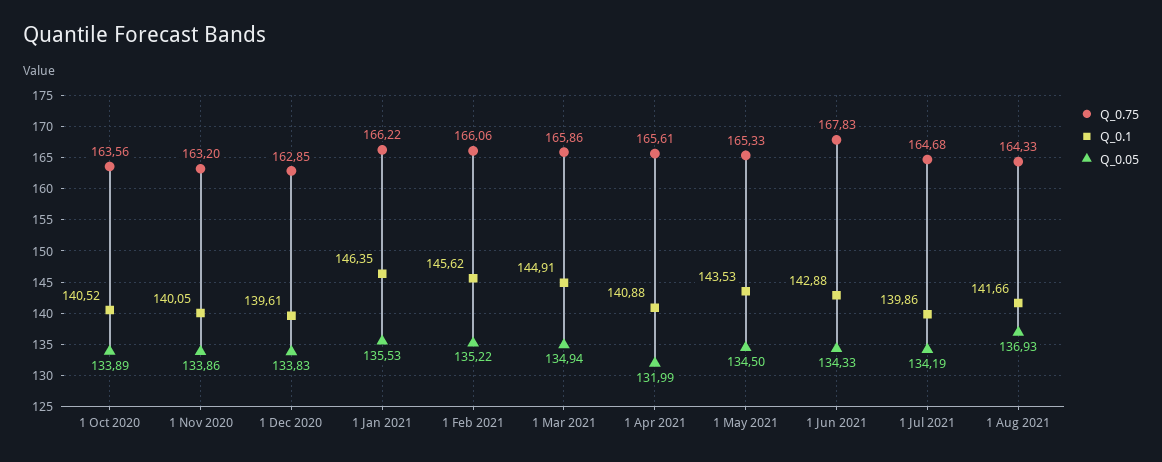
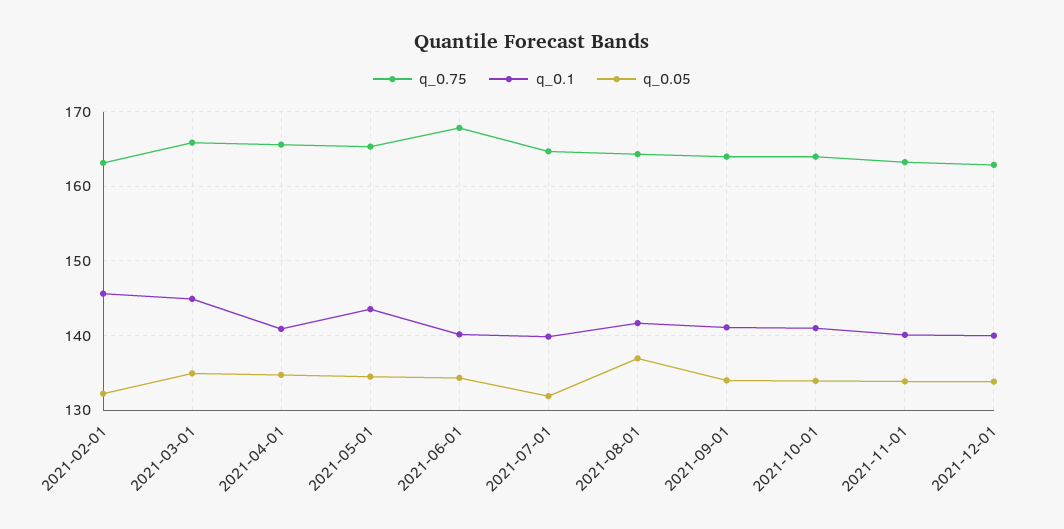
Q_0.75, 1 Oct 2020: 163.56 -> none
Q_0.1, 1 Oct 2020: 140.52 -> none
Q_0.05, 1 Oct 2020: 133.89 -> none
Q_0.75, 1 Nov 2020: 163.2 -> none
Q_0.1, 1 Nov 2020: 140.05 -> none
Q_0.05, 1 Nov 2020: 133.86 -> none
Q_0.75, 1 Dec 2020: 162.85 -> none
Q_0.1, 1 Dec 2020: 139.61 -> none
Q_0.05, 1 Dec 2020: 133.83 -> none
Q_0.75, 1 Jan 2021: 166.22 -> none
Q_0.1, 1 Jan 2021: 146.35 -> none
Q_0.05, 1 Jan 2021: 135.53 -> none
Q_0.75, 1 Feb 2021: 166.06 -> 163
Q_0.05, 1 Feb 2021: 135.22 -> 132
Q_0.05, 1 Apr 2021: 131.99 -> 135
Q_0.1, 1 Jun 2021: 142.88 -> 140
Q_0.05, 1 Jul 2021: 134.19 -> 132
Q_0.75, 2021-09-01: none -> 164
Q_0.1, 2021-09-01: none -> 141
Q_0.05, 2021-09-01: none -> 134
Q_0.75, 2021-10-01: none -> 164
Q_0.1, 2021-10-01: none -> 141
Q_0.05, 2021-10-01: none -> 134
Q_0.75, 2021-11-01: none -> 163
Q_0.1, 2021-11-01: none -> 140
Q_0.05, 2021-11-01: none -> 134
Q_0.75, 2021-12-01: none -> 163
Q_0.1, 2021-12-01: none -> 140
Q_0.05, 2021-12-01: none -> 134

